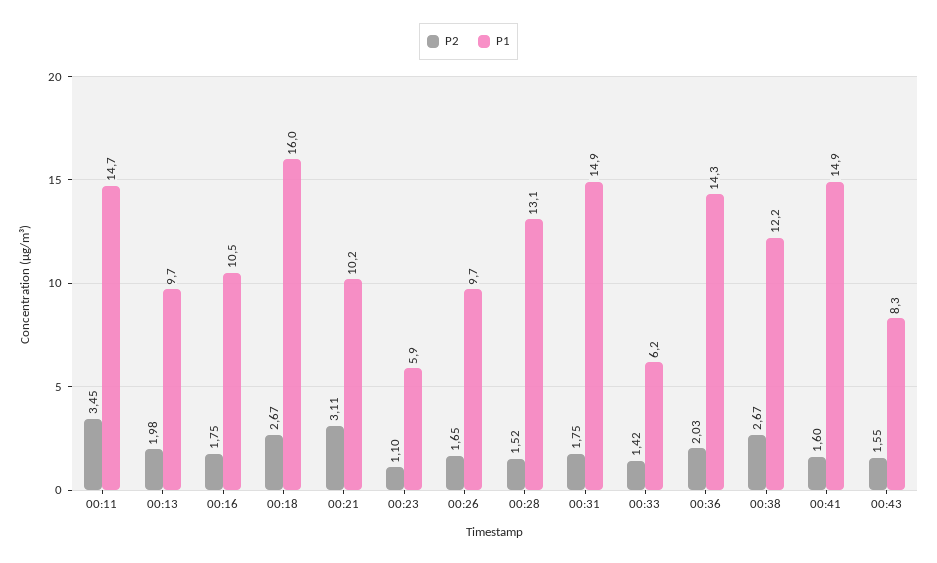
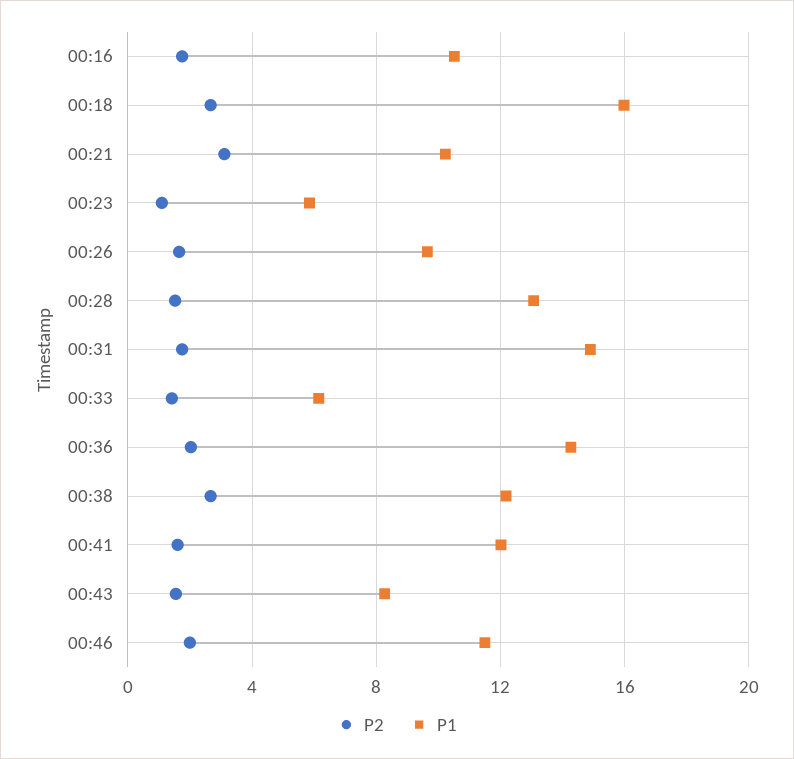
P2, 00:11: 3.45 -> none
P1, 00:11: 14.7 -> none
P2, 00:13: 1.98 -> none
P1, 00:13: 9.7 -> none
P1, 00:41: 14.9 -> 12
P2, 00:46: none -> 2
P1, 00:46: none -> 11.5

